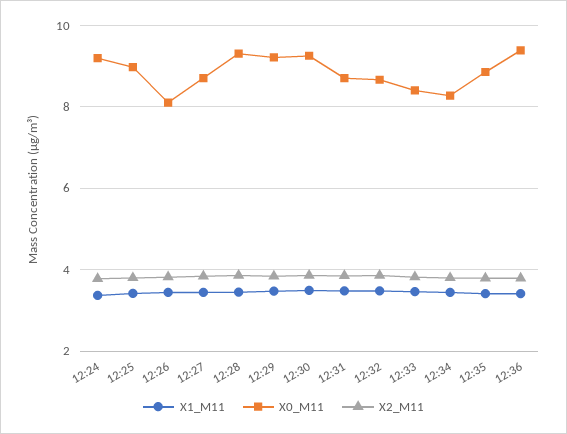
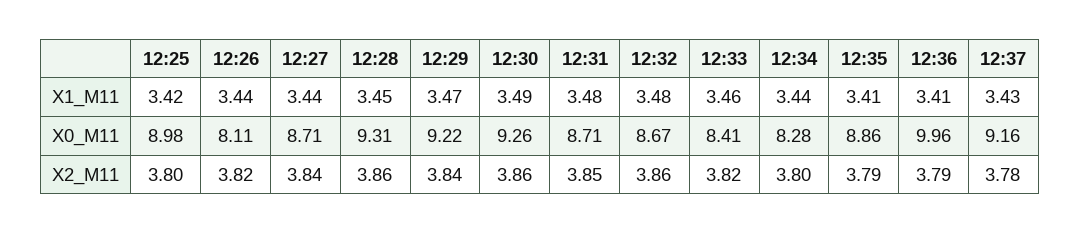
X1_M11, 12:24: 3.4 -> none
X0_M11, 12:24: 9.2 -> none
X2_M11, 12:24: 3.8 -> none
X0_M11, 12:36: 9.4 -> 9.96
X1_M11, 12:37: none -> 3.43
X0_M11, 12:37: none -> 9.16
X2_M11, 12:37: none -> 3.78

